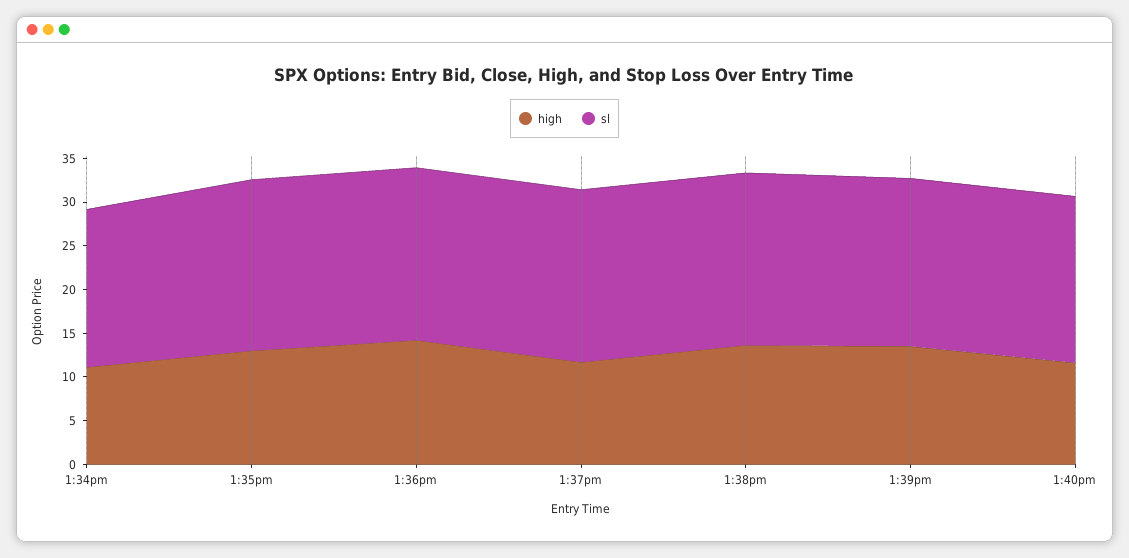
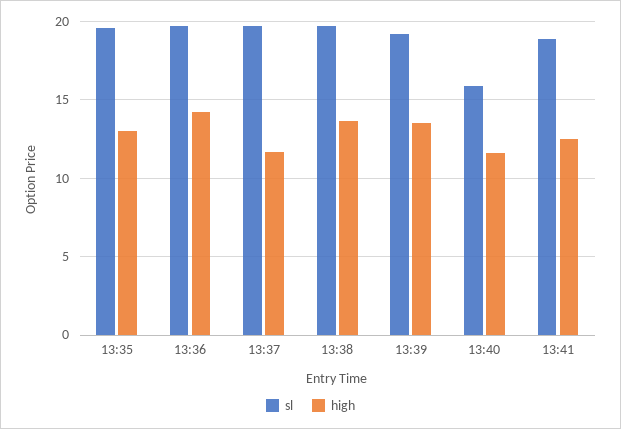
high, 1:34pm: 11 -> none
sl, 1:34pm: 18 -> none
sl, 1:40pm: 19 -> 16
sl, 13:41: none -> 19
high, 13:41: none -> 12.5

